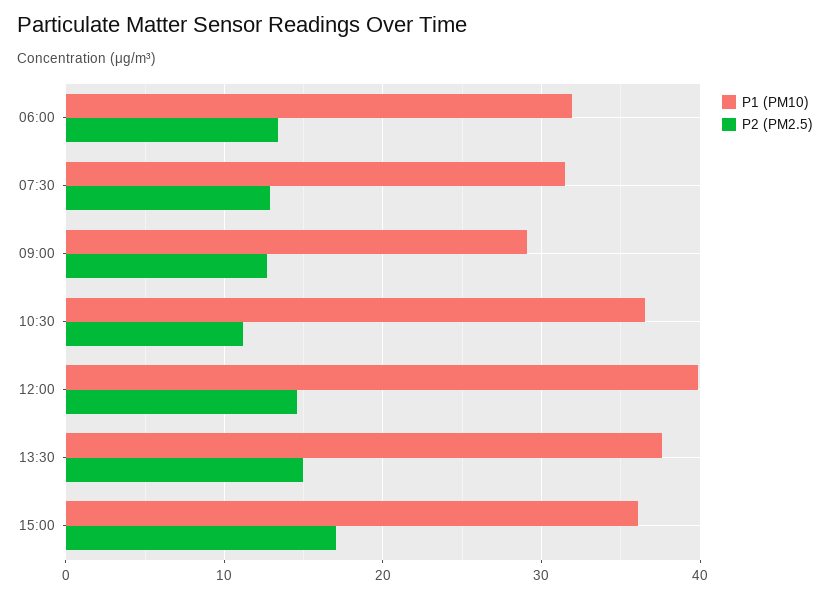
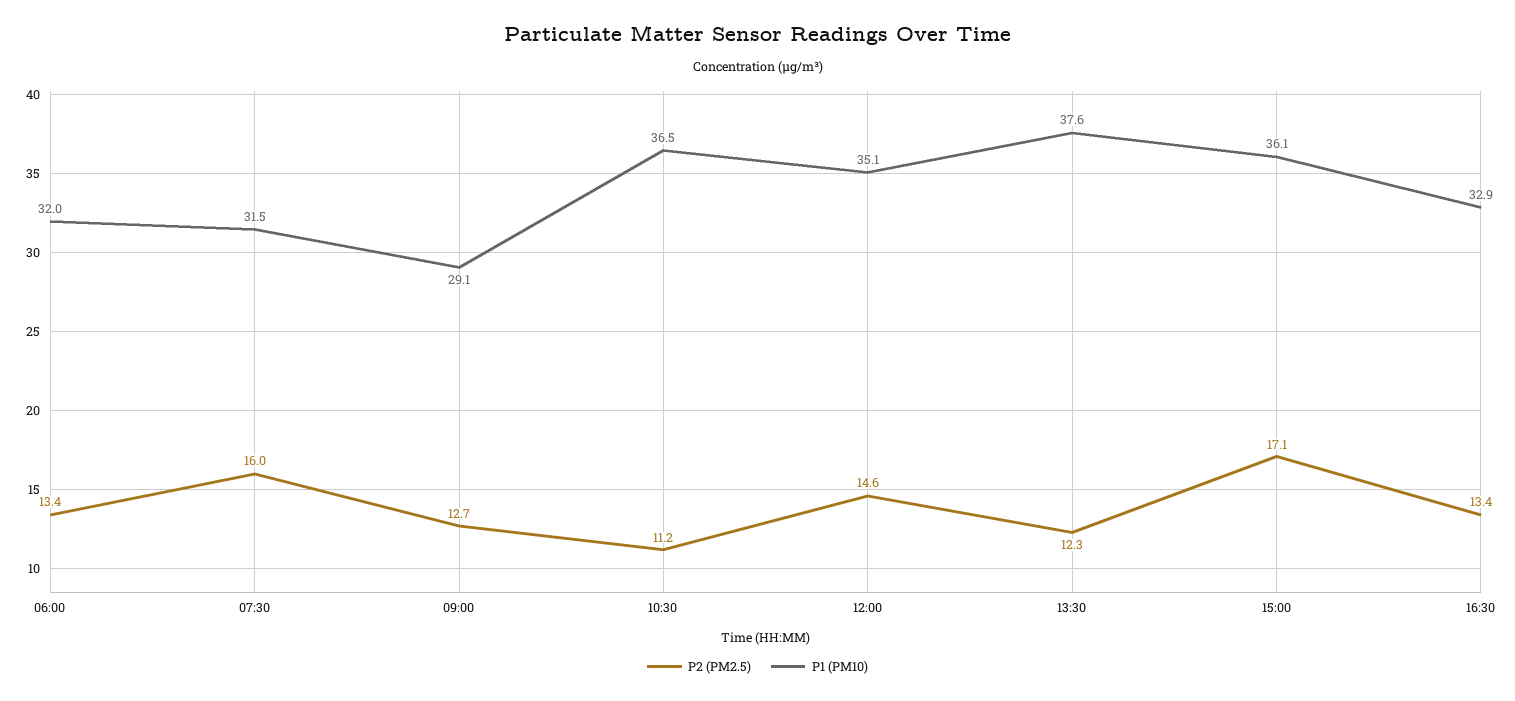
P2 (PM2.5), 07:30: 13 -> 16
P1 (PM10), 12:00: 40 -> 35.1
P2 (PM2.5), 13:30: 15 -> 12.3
P2 (PM2.5), 16:30: none -> 13.4
P1 (PM10), 16:30: none -> 32.9

